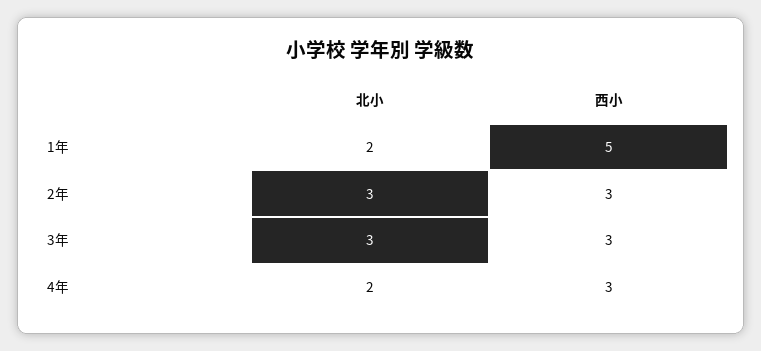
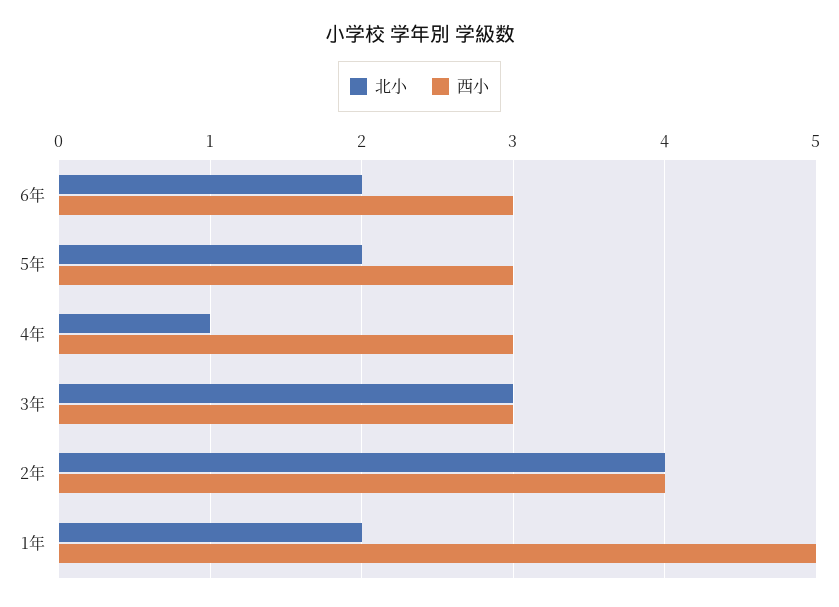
北小, 2年: 3 -> 4
西小, 2年: 3 -> 4
北小, 4年: 2 -> 1
北小, 6年: none -> 2
西小, 6年: none -> 3
北小, 5年: none -> 2
西小, 5年: none -> 3

